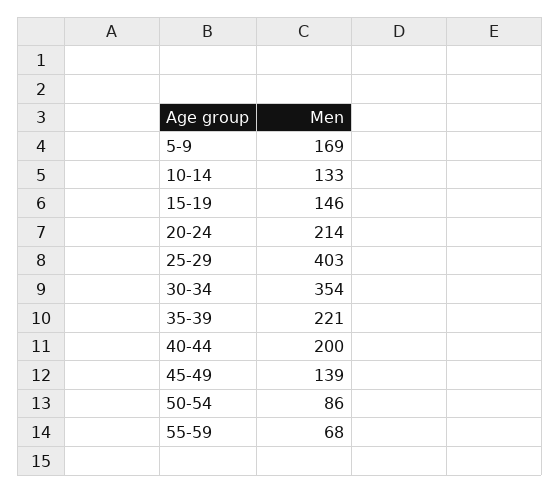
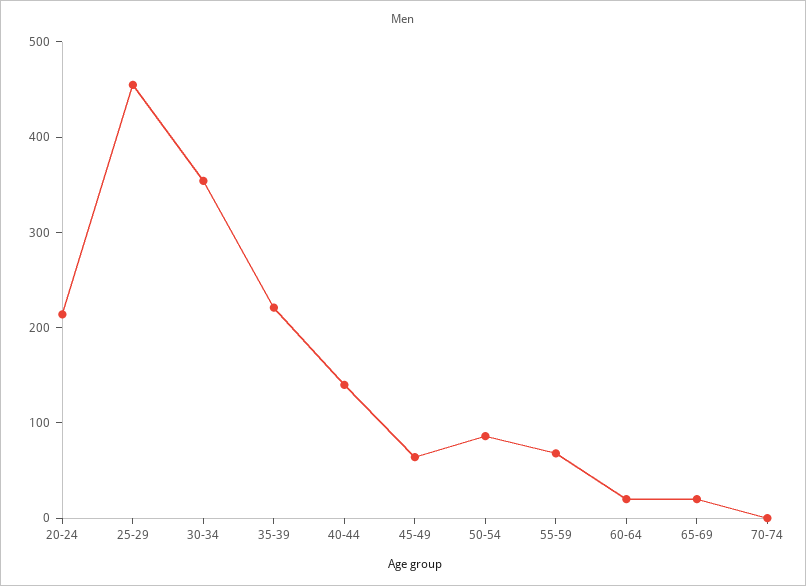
5-9: 169 -> none
10-14: 133 -> none
15-19: 146 -> none
25-29: 403 -> 460
40-44: 200 -> 140
45-49: 139 -> 60
60-64: none -> 20
65-69: none -> 20
70-74: none -> 0

